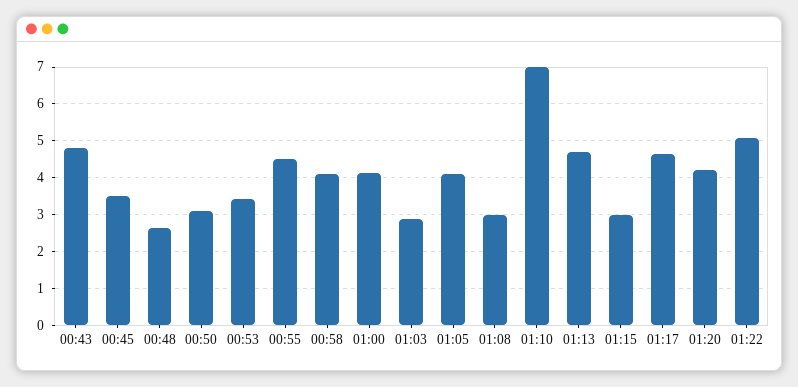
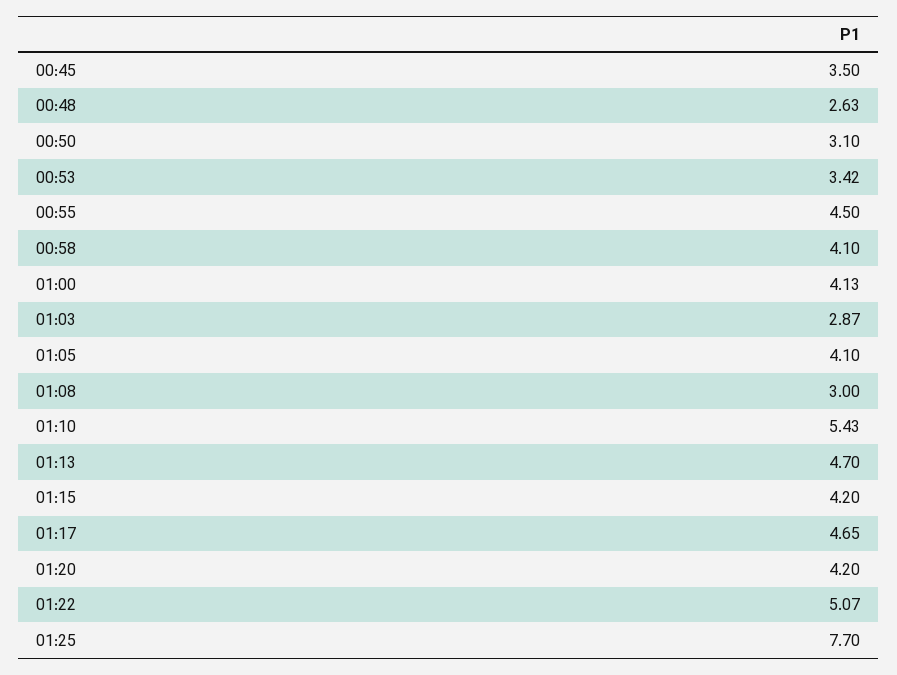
00:43: 4.8 -> none
01:10: 7 -> 5.43
01:15: 3 -> 4.2
01:25: none -> 7.7

